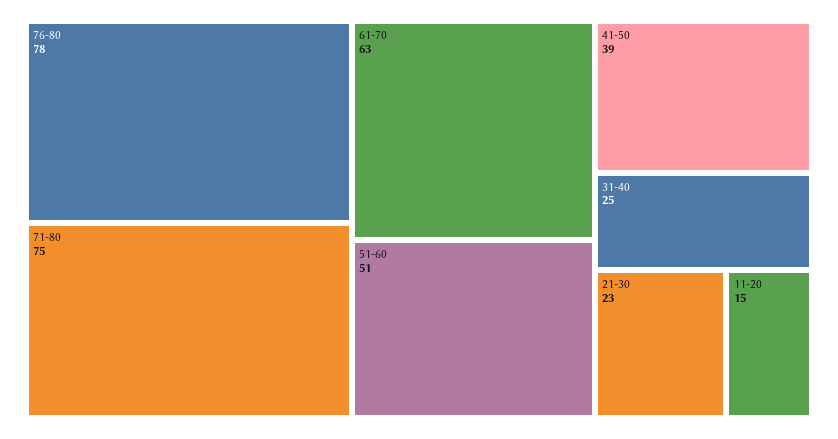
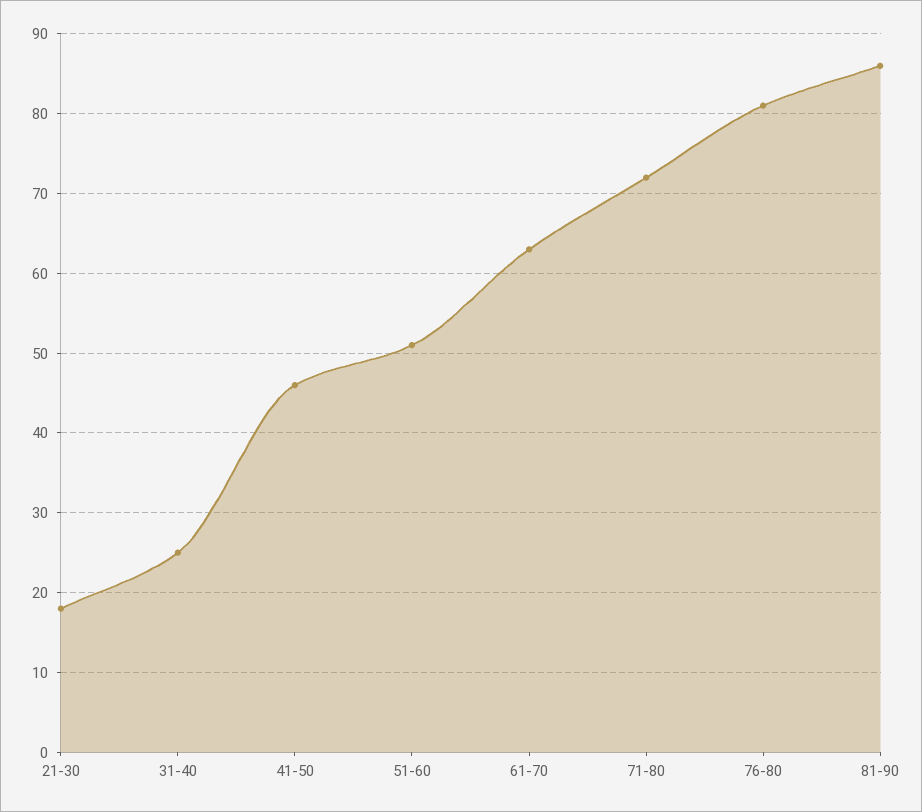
76-80: 78 -> 81
71-80: 75 -> 72
41-50: 39 -> 46
21-30: 23 -> 18
11-20: 15 -> none
81-90: none -> 86

